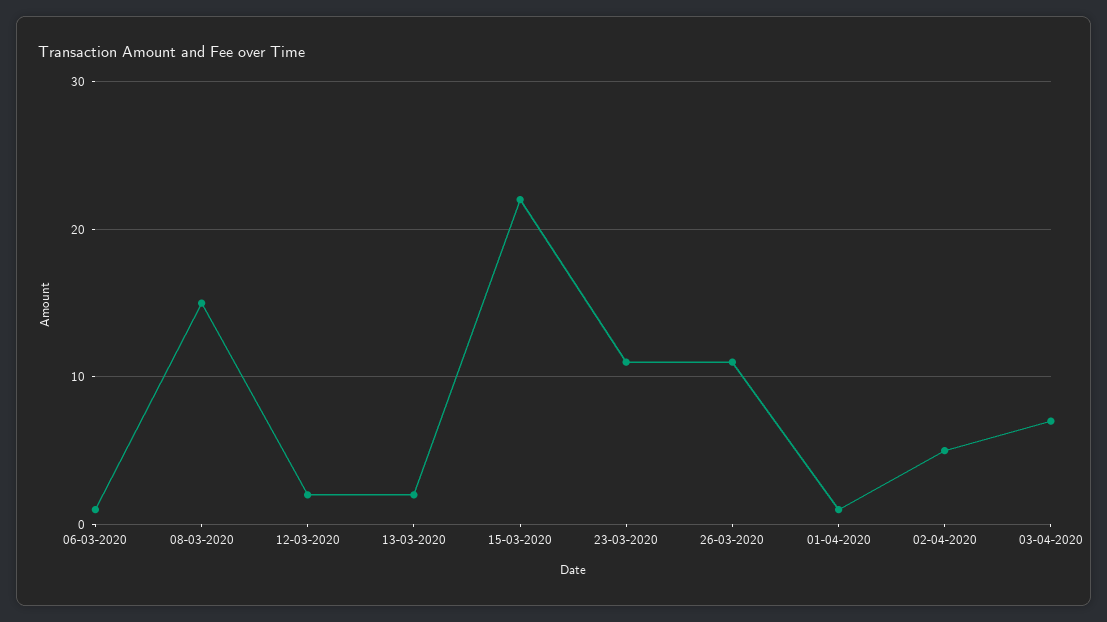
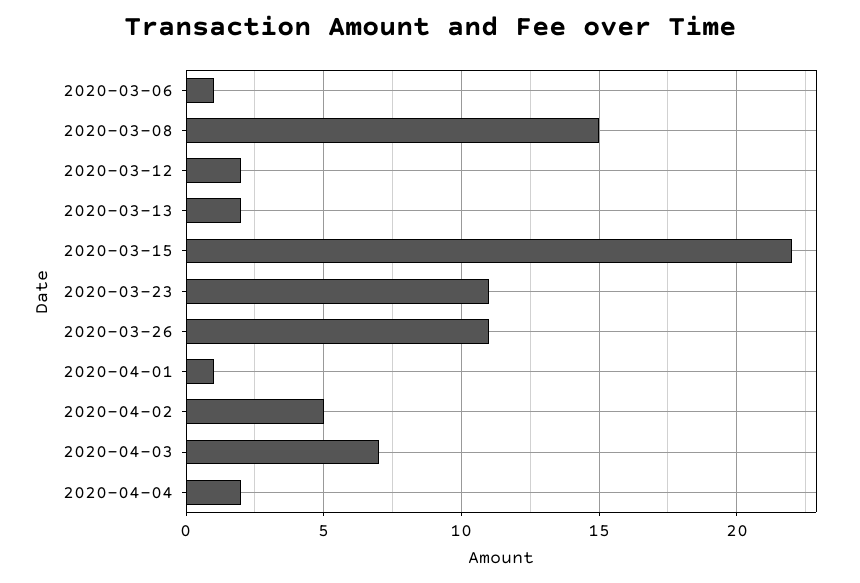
2020-04-04: none -> 2

